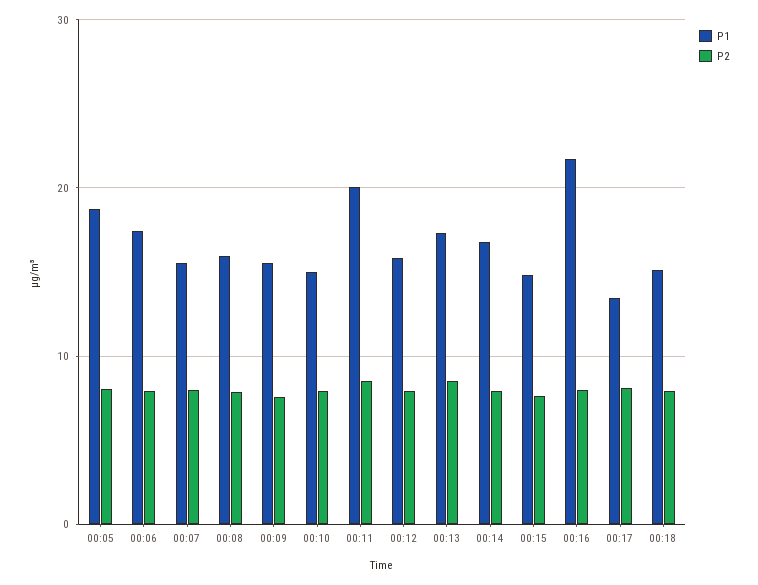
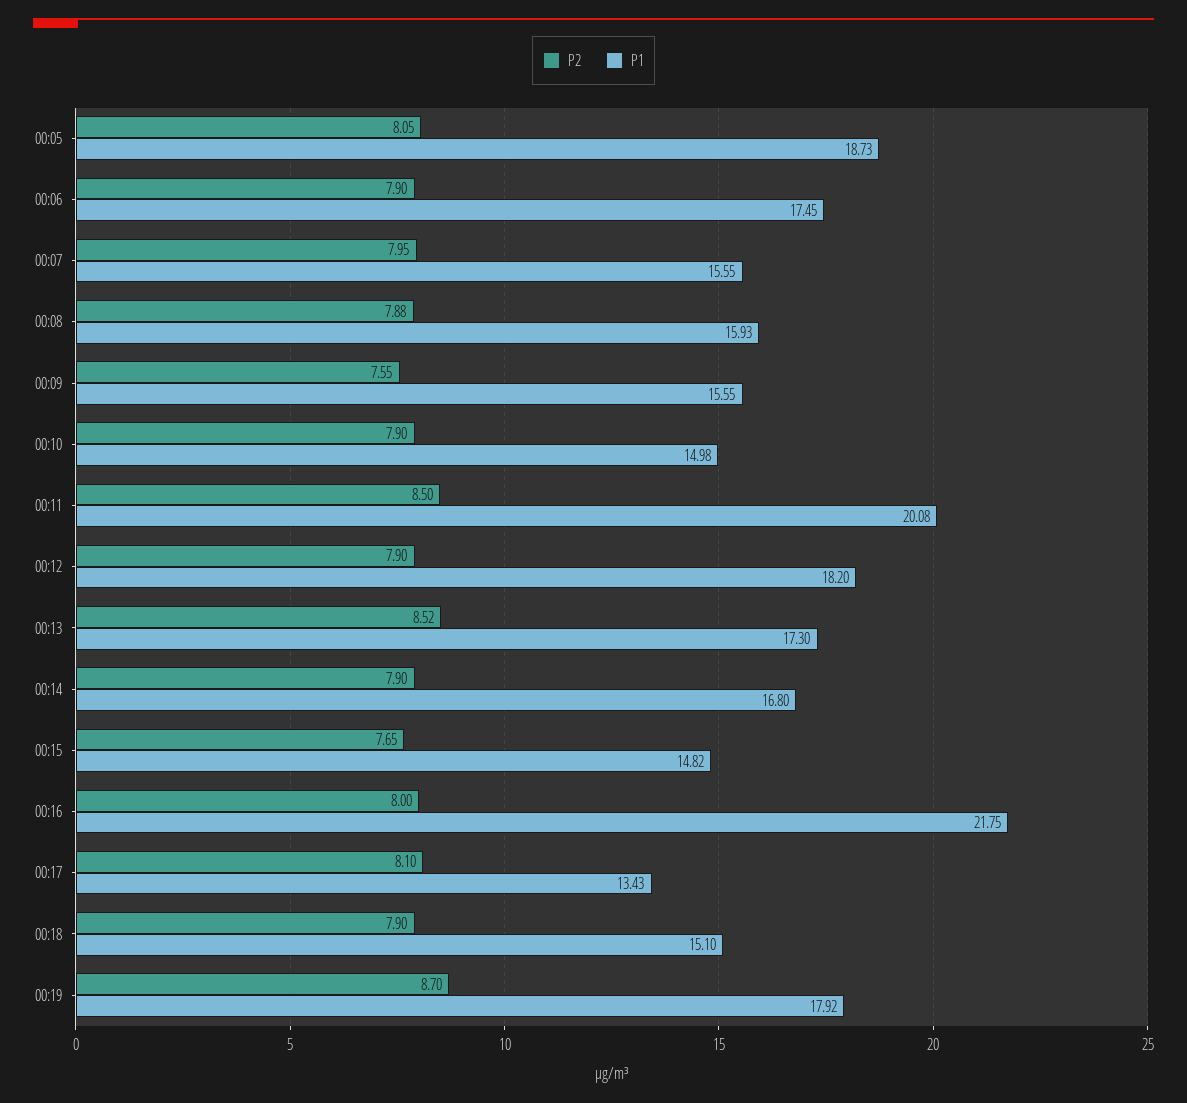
P1, 00:12: 16 -> 18.2
P2, 00:19: none -> 8.7
P1, 00:19: none -> 17.92

